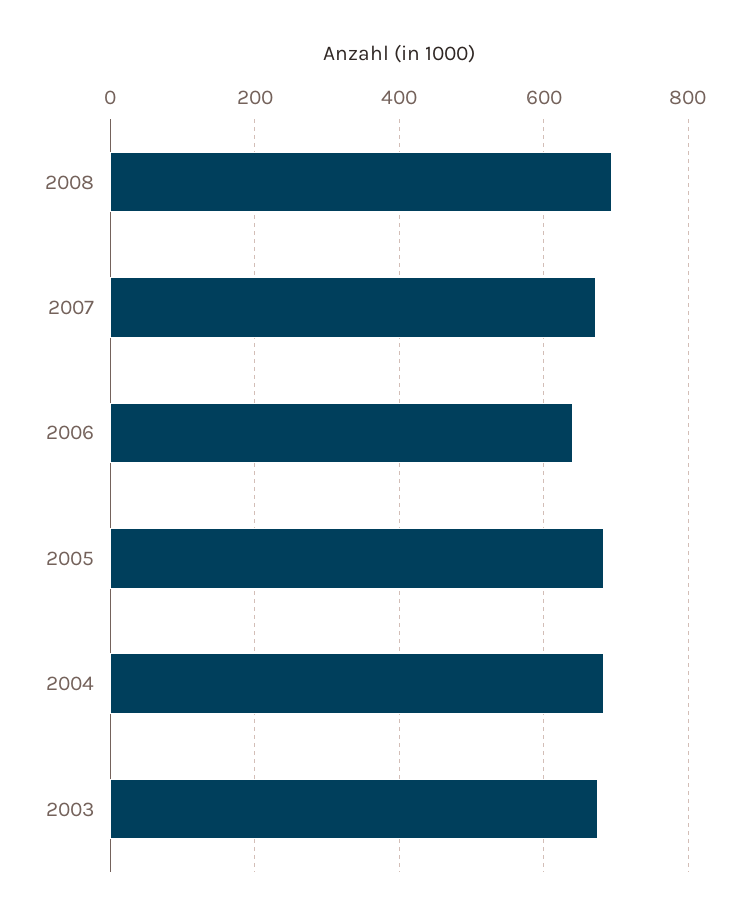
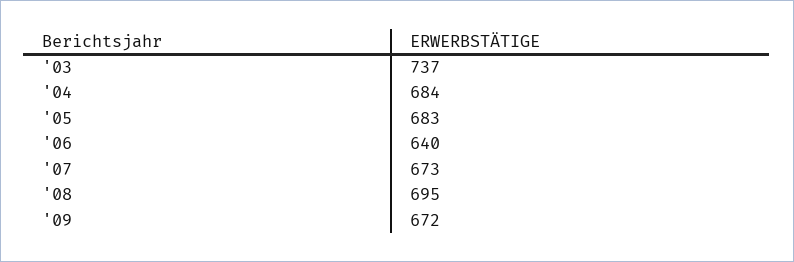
2003: 680 -> 737
'09: none -> 672

